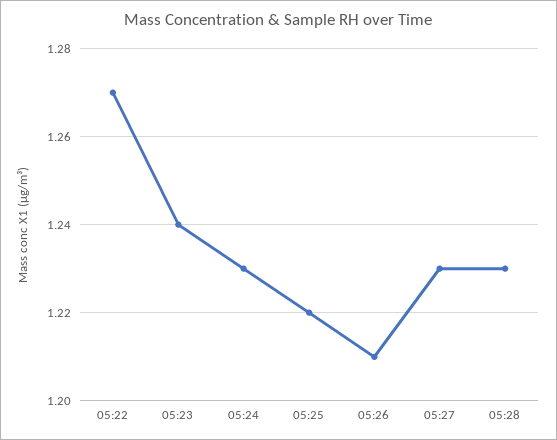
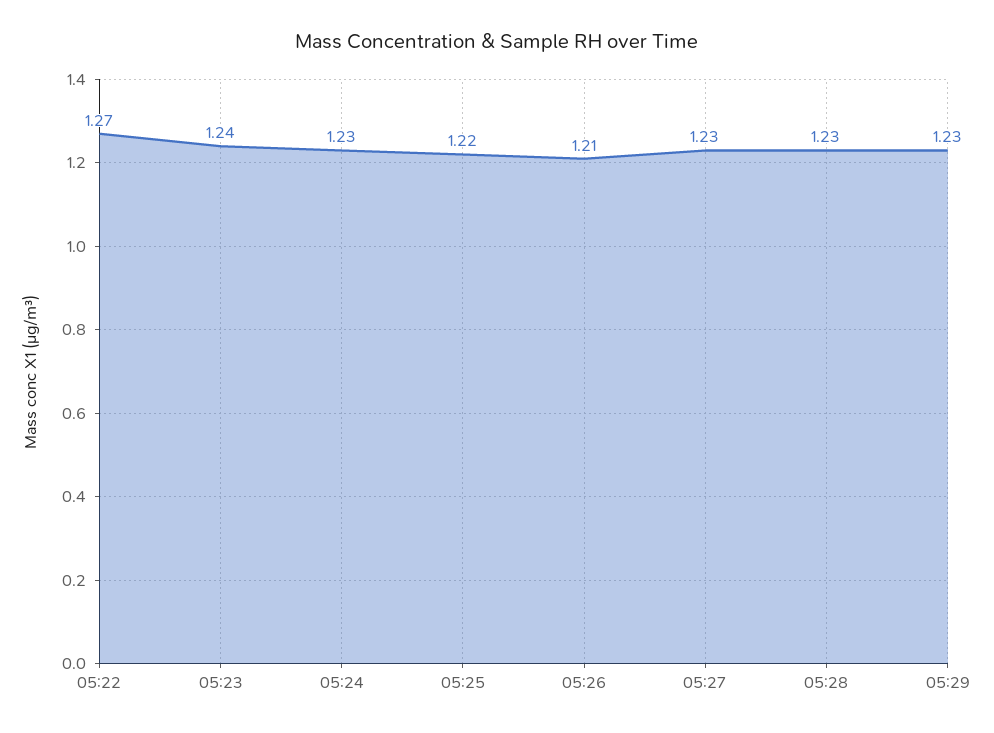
05:29: none -> 1.23

